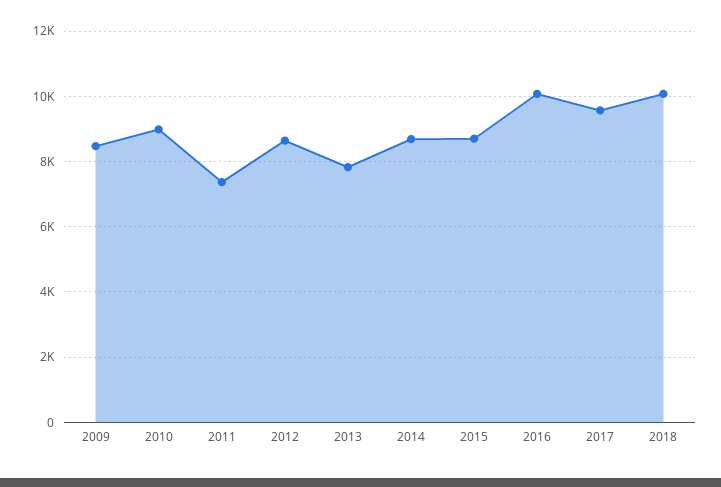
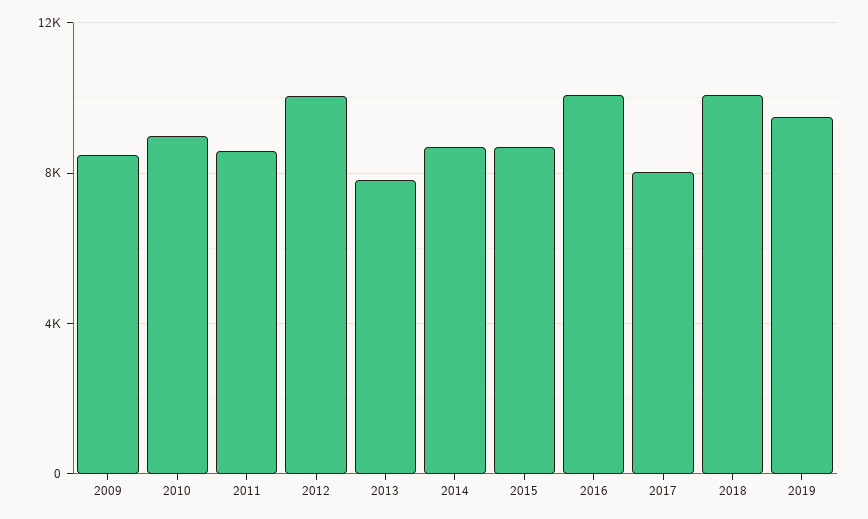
2011: 7400 -> 8500
2012: 8600 -> 10000
2017: 9600 -> 8000
2019: none -> 9500

